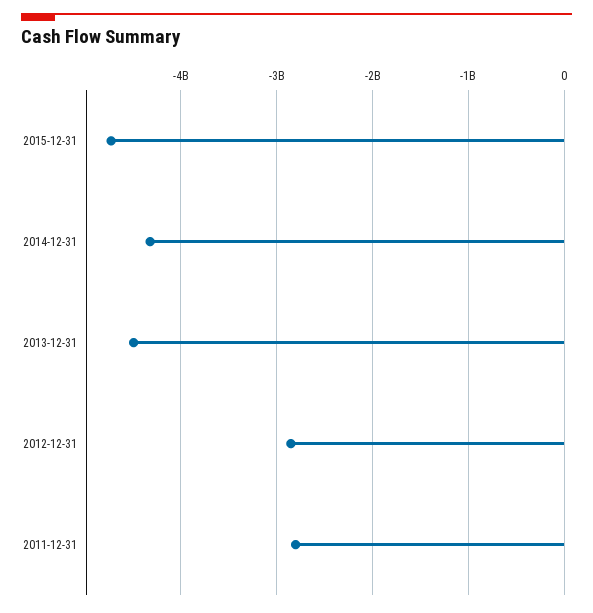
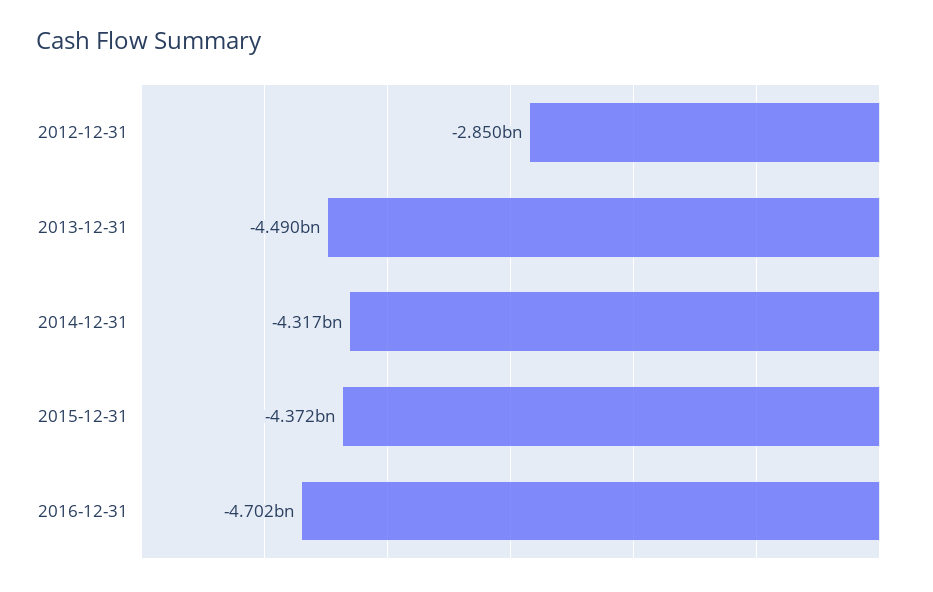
2015-12-31: -4700000000 -> -4372000000
2011-12-31: -2800000000 -> none
2016-12-31: none -> -4702000000

